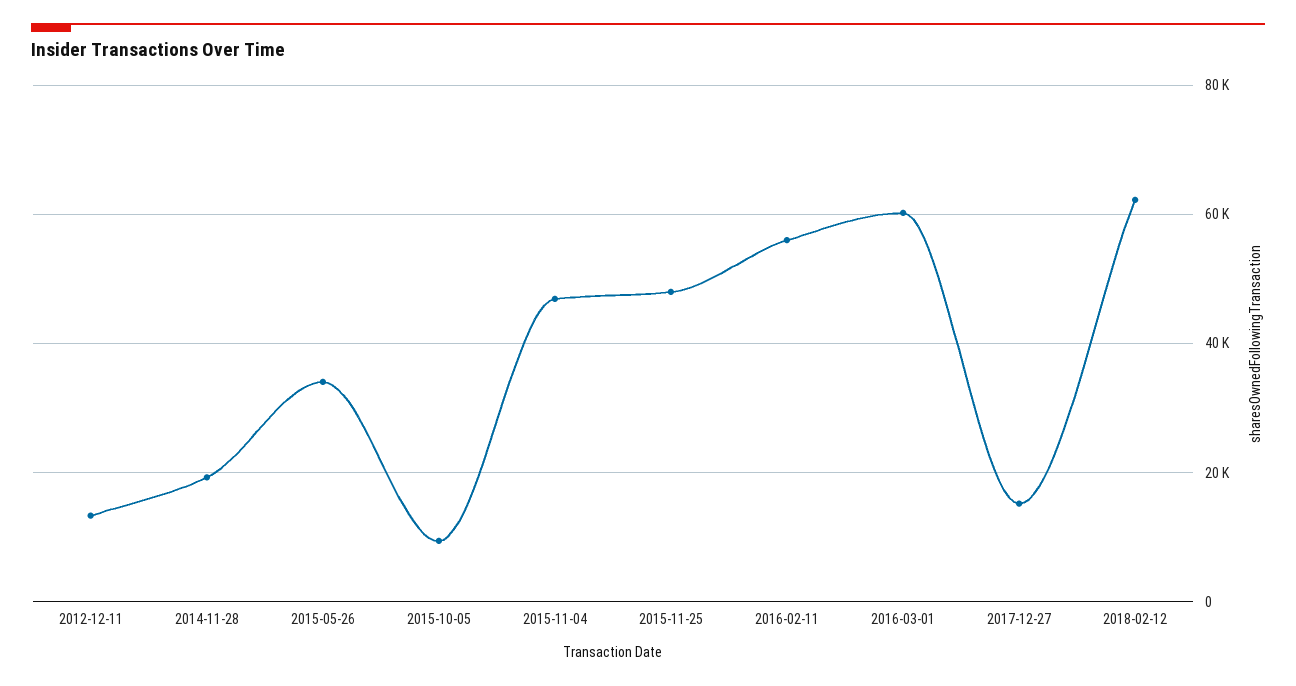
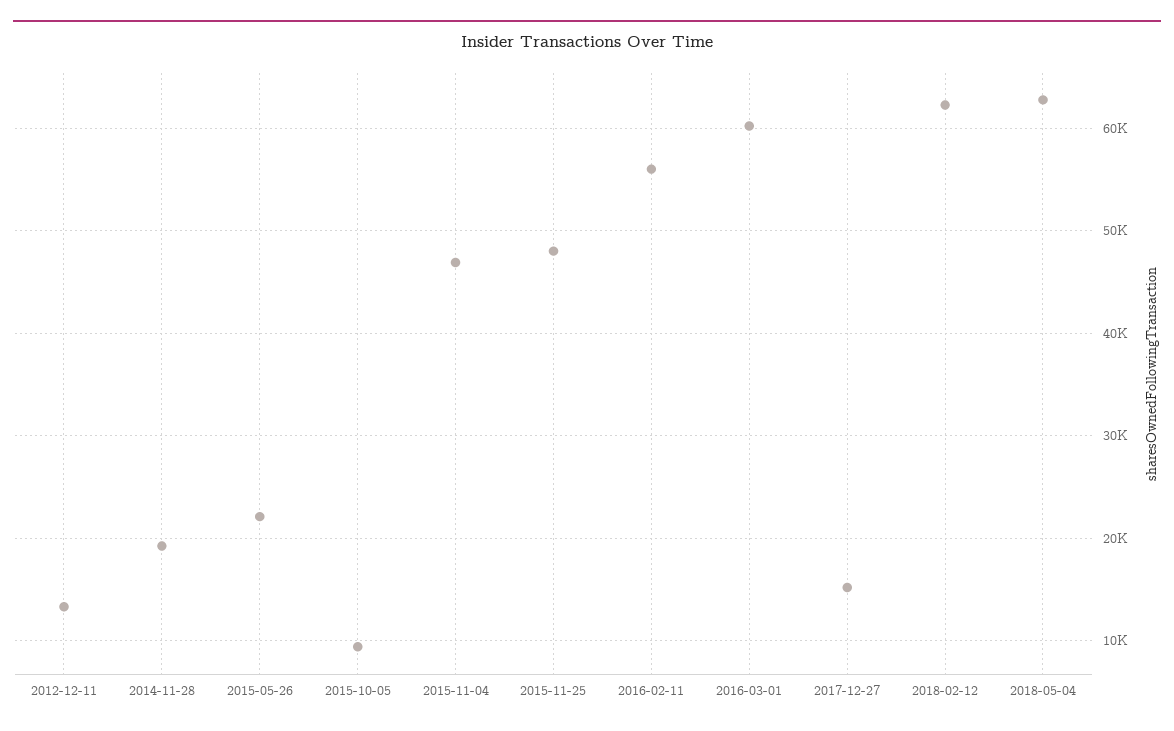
2015-05-26: 34000 -> 22000
2018-05-04: none -> 63000

